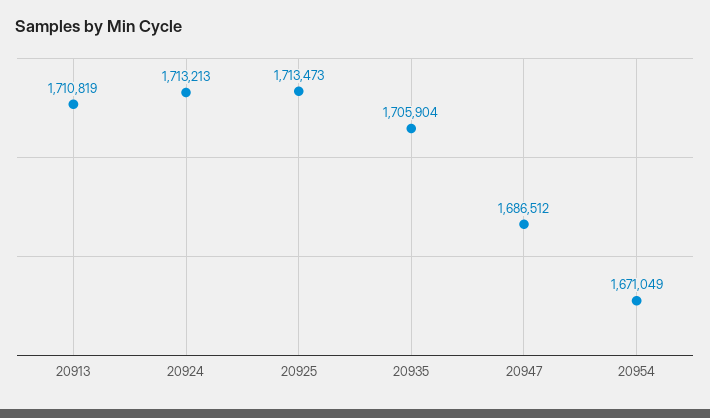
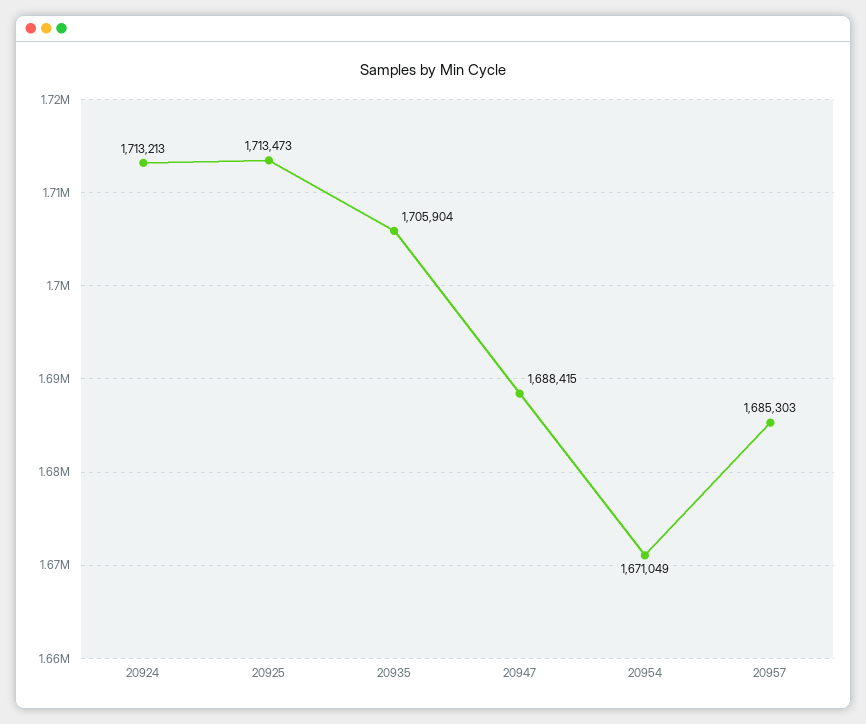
20913: 1710819 -> none
20947: 1686512 -> 1688415
20957: none -> 1685303

